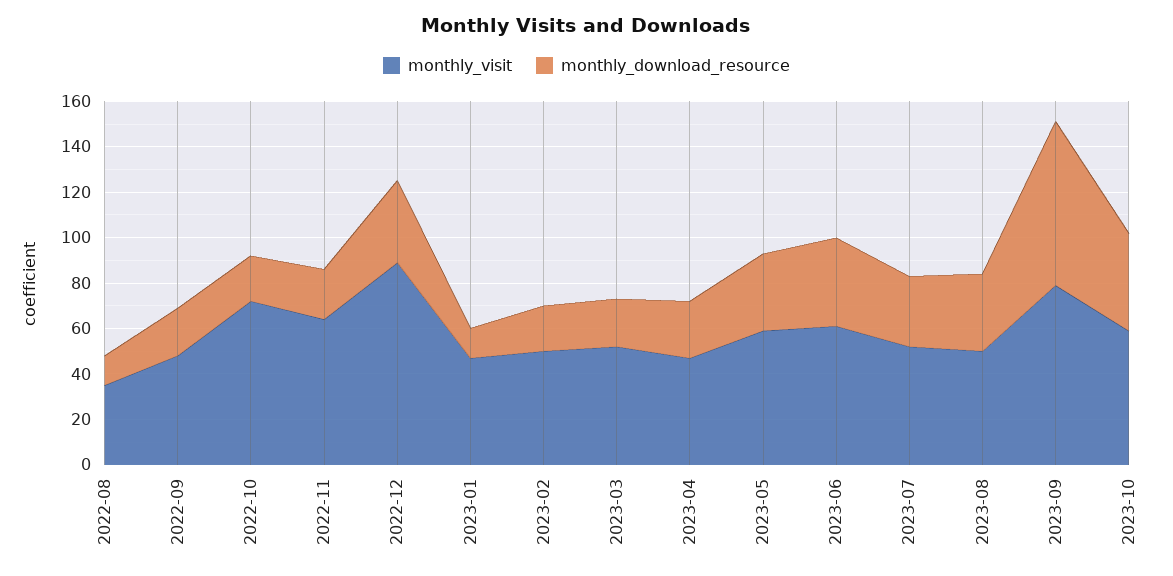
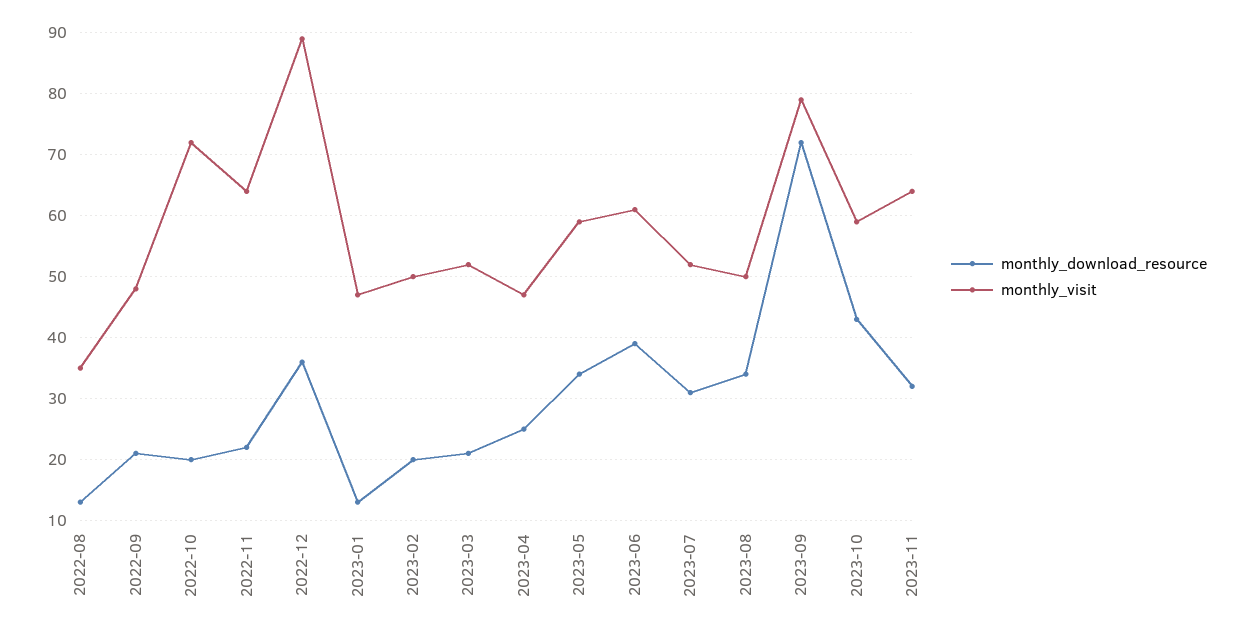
monthly_download_resource, 2023-11: none -> 32
monthly_visit, 2023-11: none -> 64

